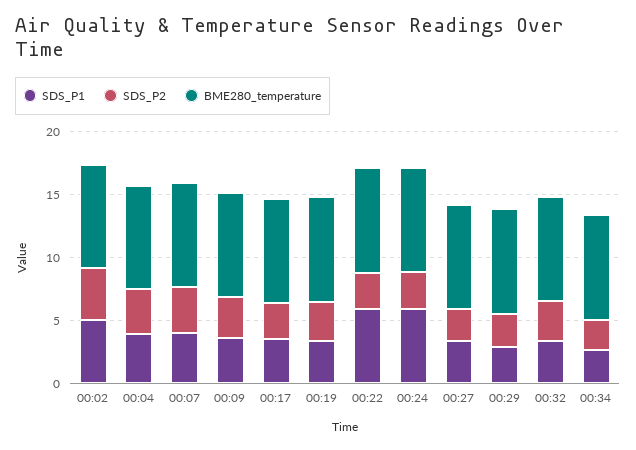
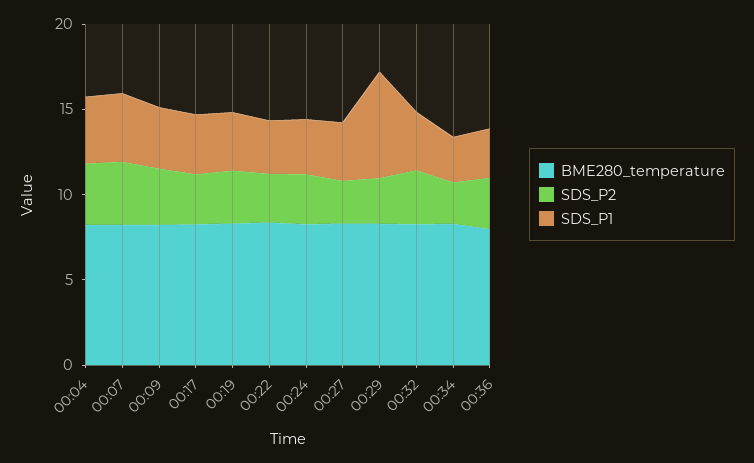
SDS_P1, 00:02: 5 -> none
SDS_P2, 00:02: 4 -> none
BME280_temperature, 00:02: 8 -> none
SDS_P1, 00:22: 6 -> 3
SDS_P1, 00:24: 6 -> 3
SDS_P1, 00:29: 3 -> 6
BME280_temperature, 00:36: none -> 8
SDS_P2, 00:36: none -> 3
SDS_P1, 00:36: none -> 3

